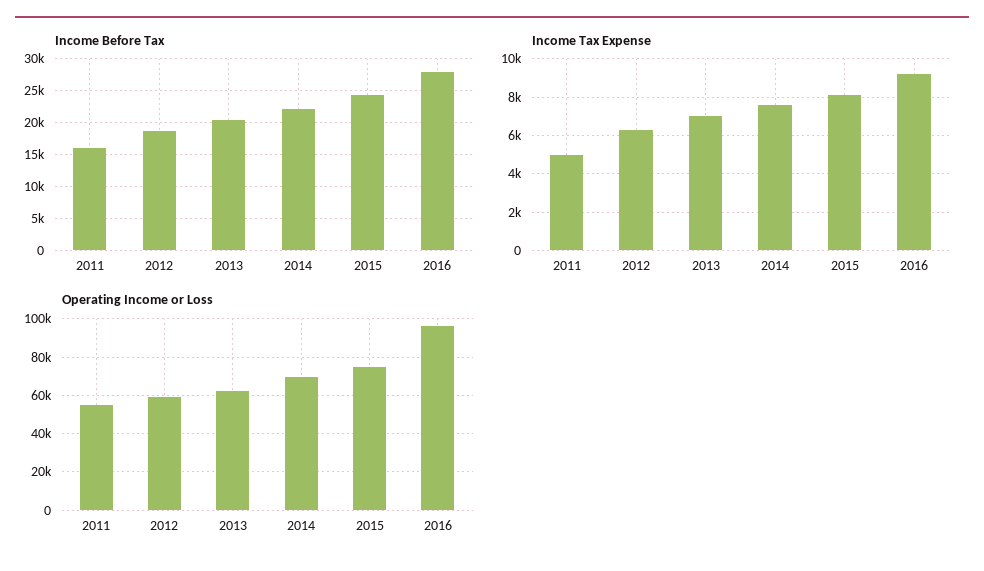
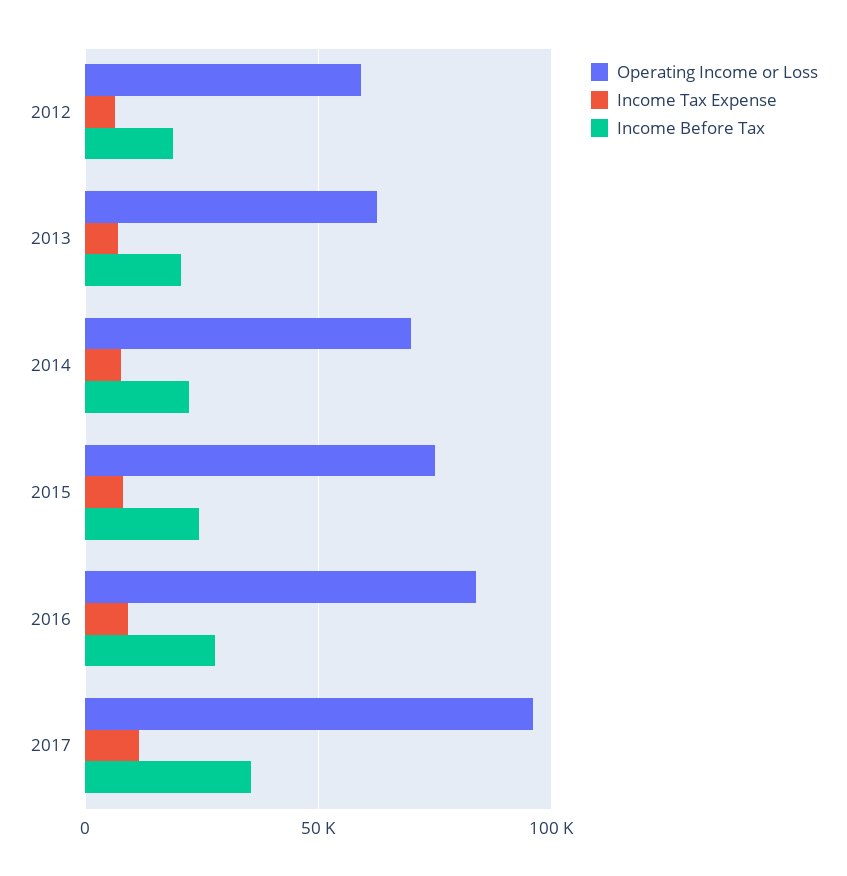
Income Before Tax, 2011: 16000 -> none
Income Tax Expense, 2011: 5000 -> none
Operating Income or Loss, 2011: 55000 -> none
Operating Income or Loss, 2016: 95000 -> 85000
Operating Income or Loss, 2017: none -> 95000
Income Tax Expense, 2017: none -> 10000
Income Before Tax, 2017: none -> 35000

